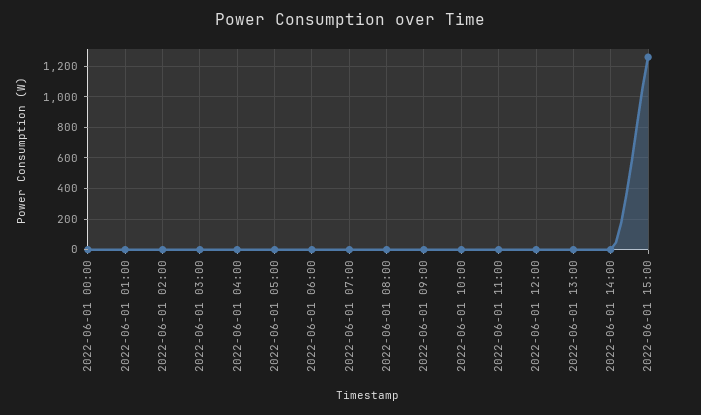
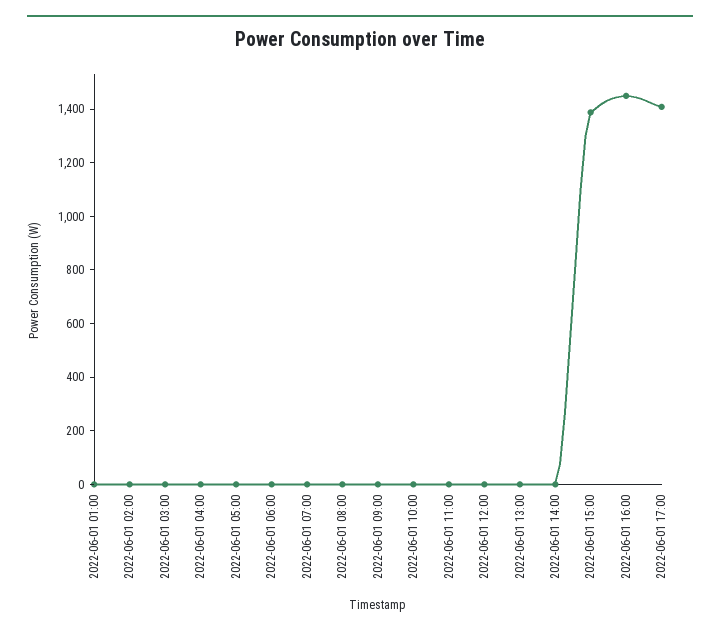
2022-06-01 00:00: 0 -> none
2022-06-01 15:00: 1250 -> 1400
2022-06-01 16:00: none -> 1450
2022-06-01 17:00: none -> 1400

